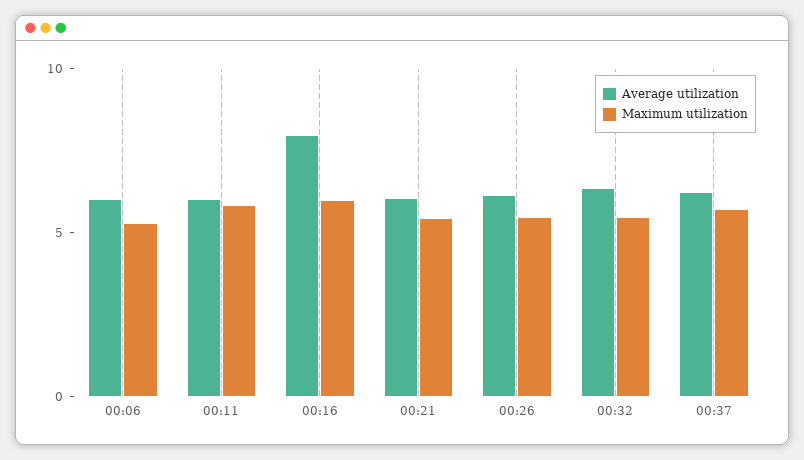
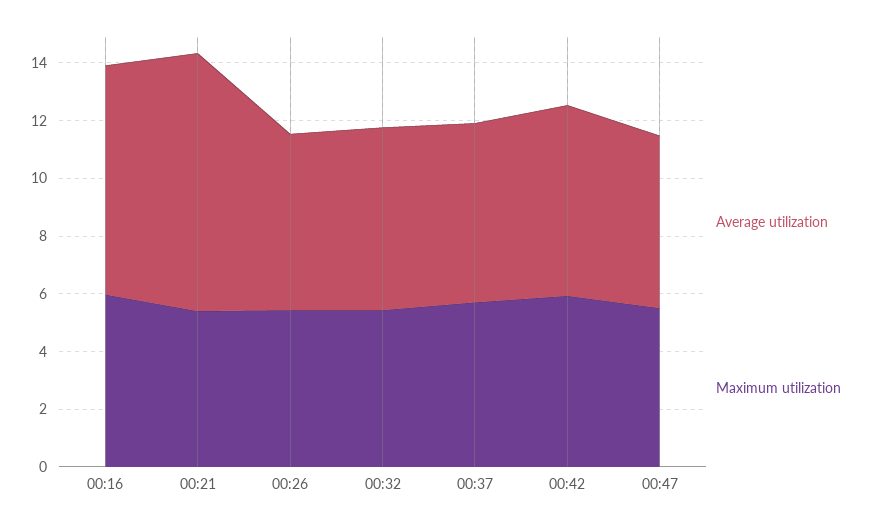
Average utilization, 00:06: 6 -> none
Maximum utilization, 00:06: 5 -> none
Average utilization, 00:11: 6 -> none
Maximum utilization, 00:11: 6 -> none
Average utilization, 00:21: 6 -> 9
Average utilization, 00:42: none -> 6.5
Maximum utilization, 00:42: none -> 6
Average utilization, 00:47: none -> 6
Maximum utilization, 00:47: none -> 5.5

